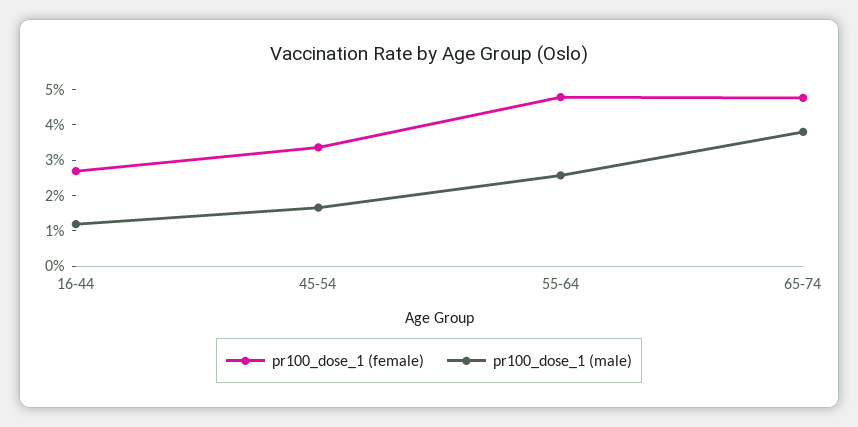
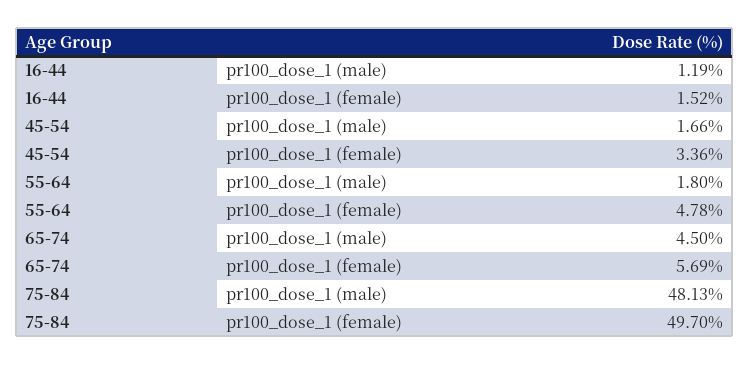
pr100_dose_1 (female), 16-44: 2.75 -> 1.52
pr100_dose_1 (male), 55-64: 2.5 -> 1.8
pr100_dose_1 (female), 65-74: 4.75 -> 5.69
pr100_dose_1 (male), 65-74: 3.75 -> 4.5
pr100_dose_1 (male), 75-84: none -> 48.13
pr100_dose_1 (female), 75-84: none -> 49.7

